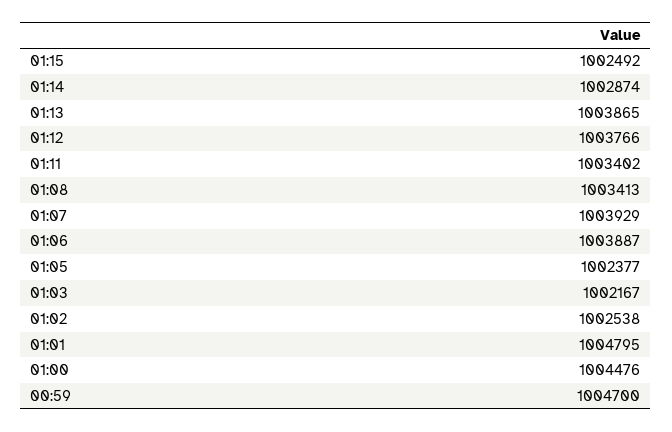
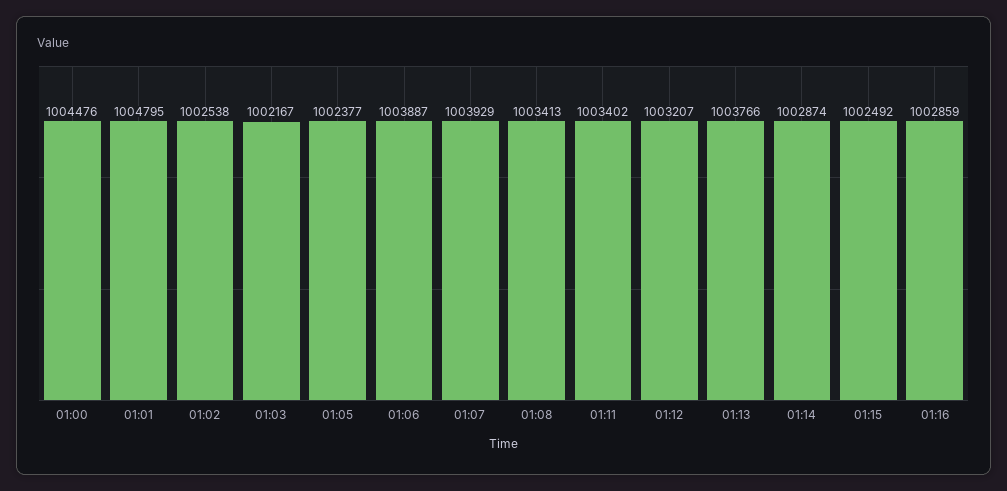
01:13: 1003865 -> 1003766
01:12: 1003766 -> 1003207
00:59: 1004700 -> none
01:16: none -> 1002859

